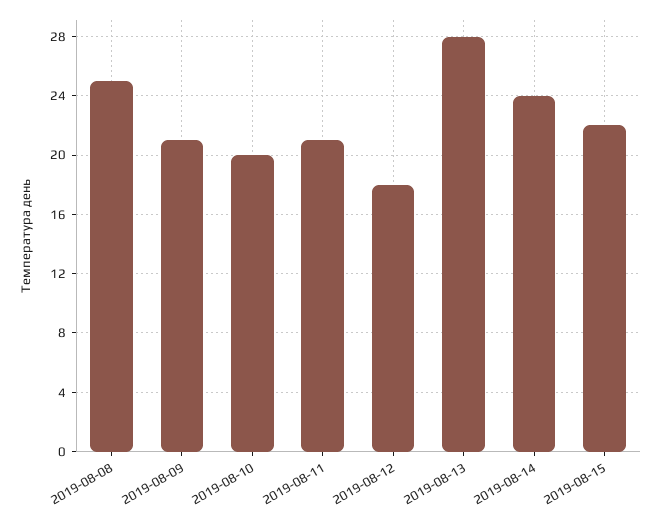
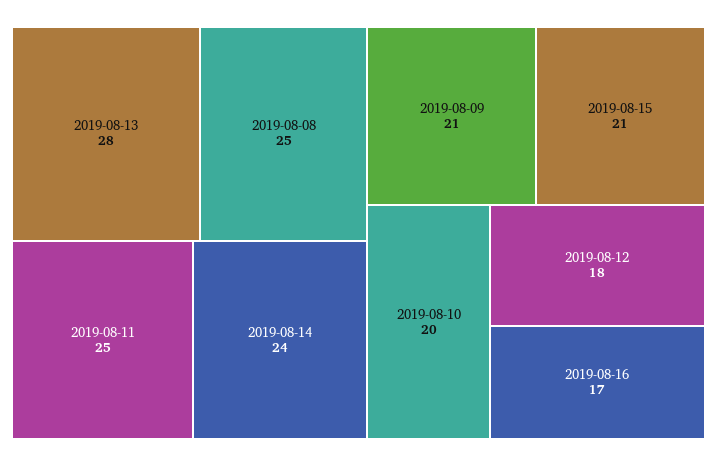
2019-08-11: 21 -> 25
2019-08-15: 22 -> 21
2019-08-16: none -> 17

